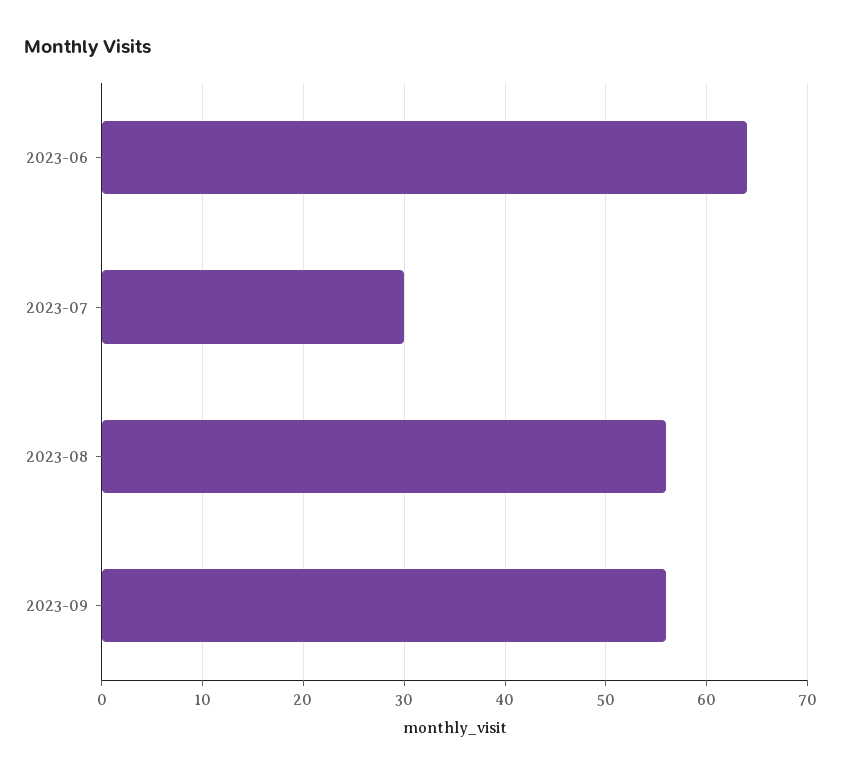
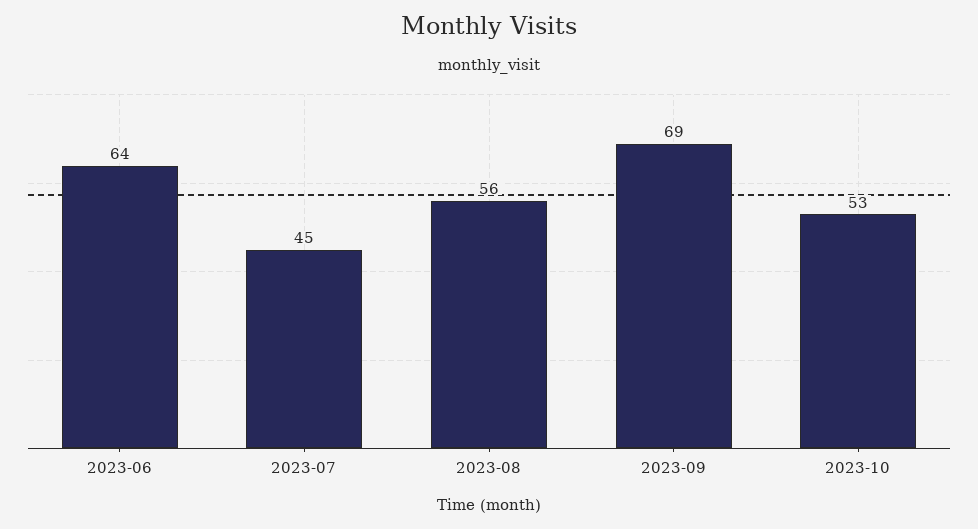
2023-07: 30 -> 45
2023-09: 56 -> 69
2023-10: none -> 53

